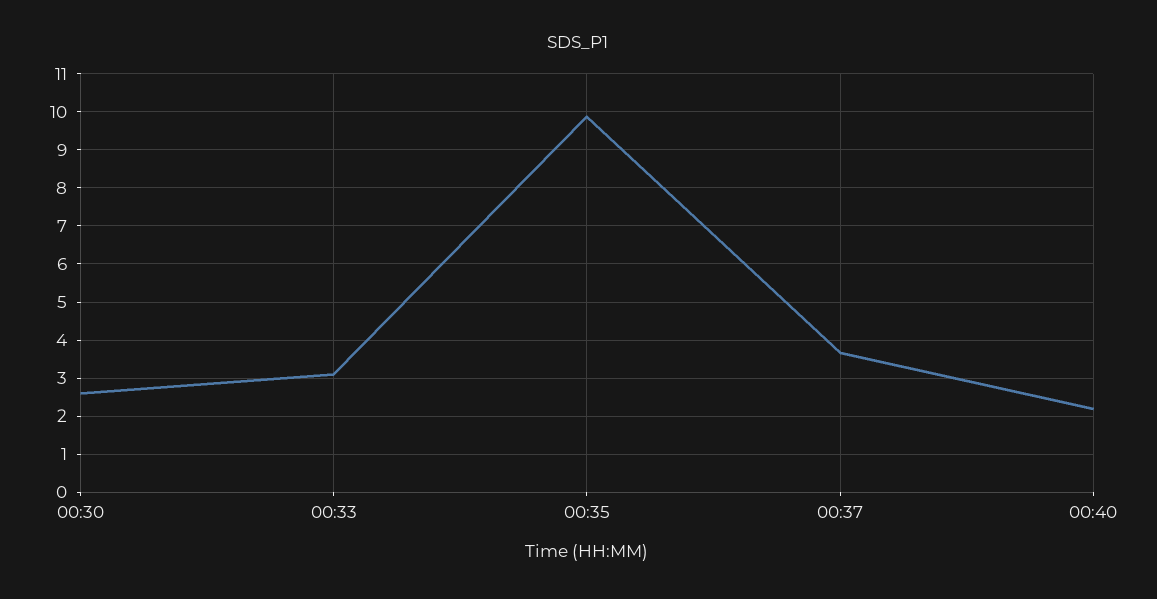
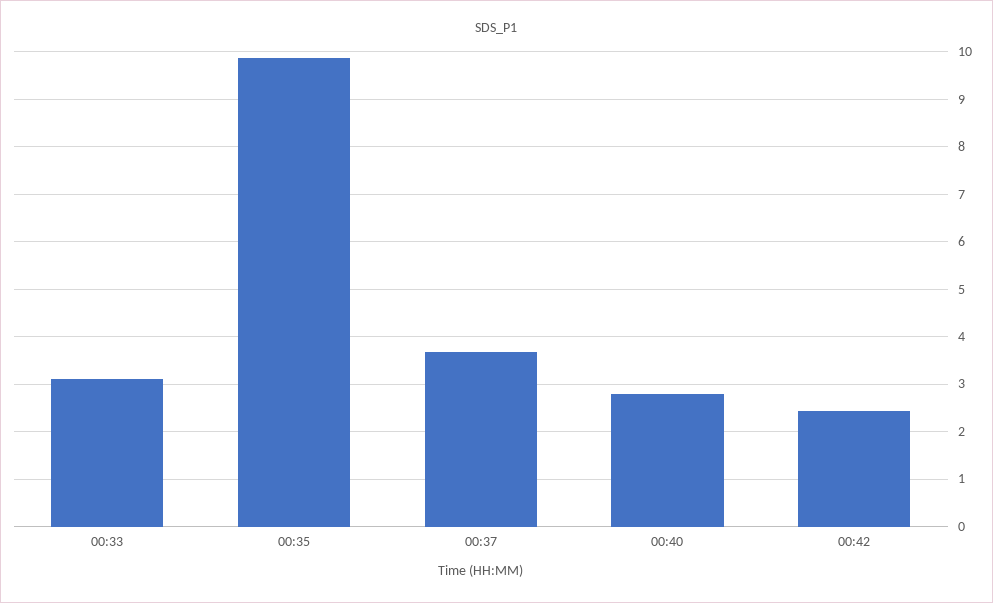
00:30: 2.6 -> none
00:40: 2.2 -> 2.8
00:42: none -> 2.4

